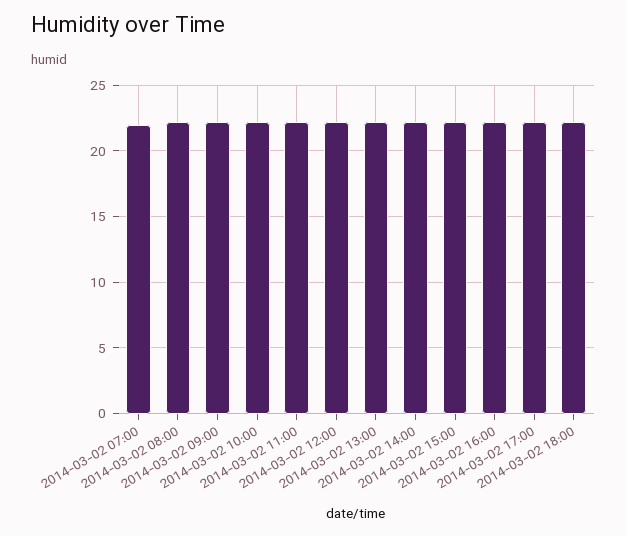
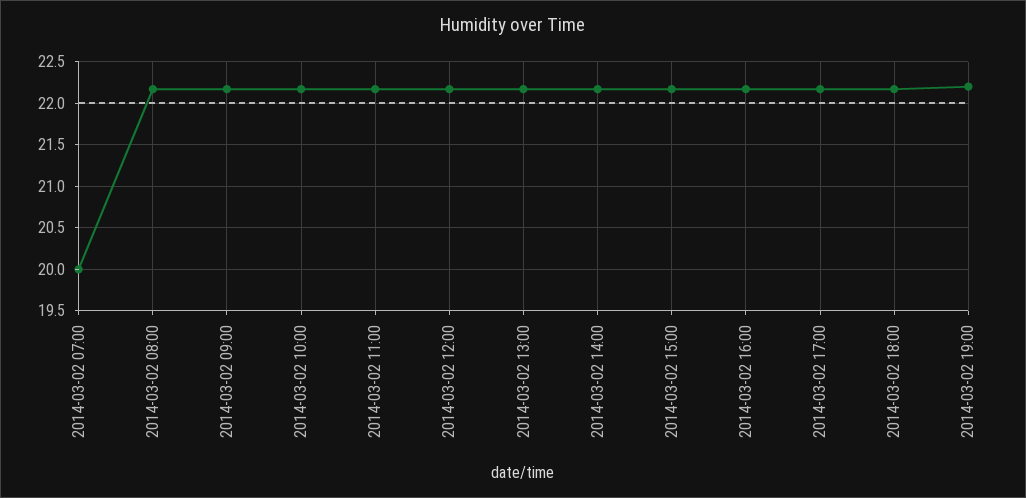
2014-03-02 07:00: 22 -> 20
2014-03-02 19:00: none -> 22.2

